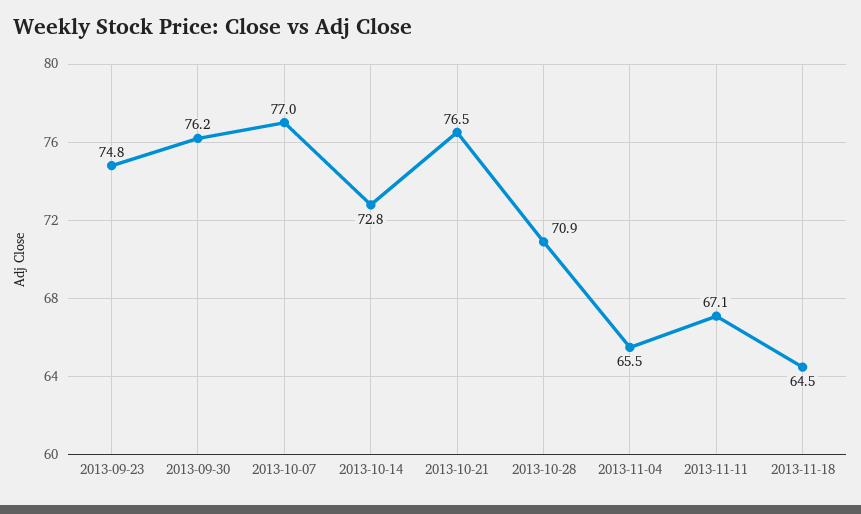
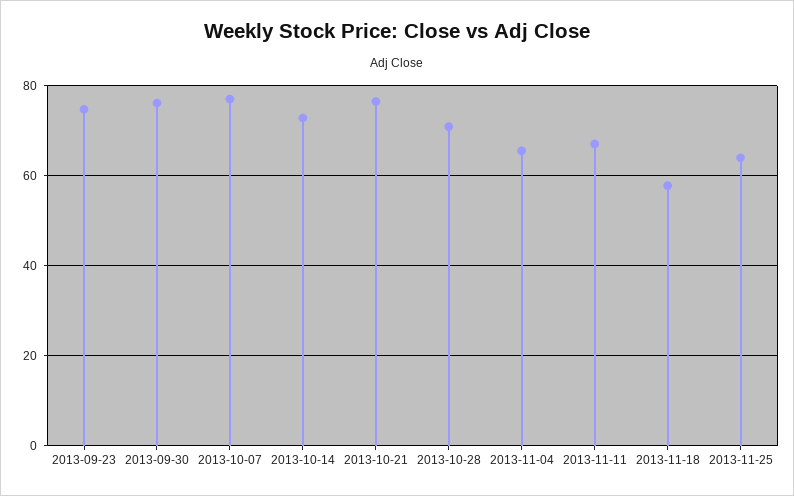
2013-11-18: 64.5 -> 58
2013-11-25: none -> 64

